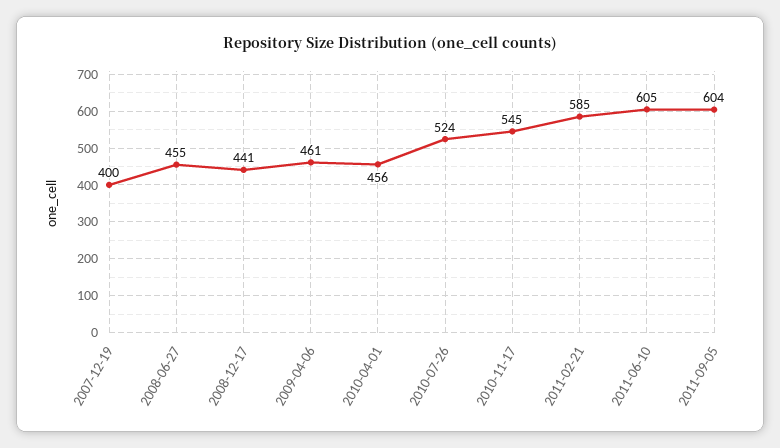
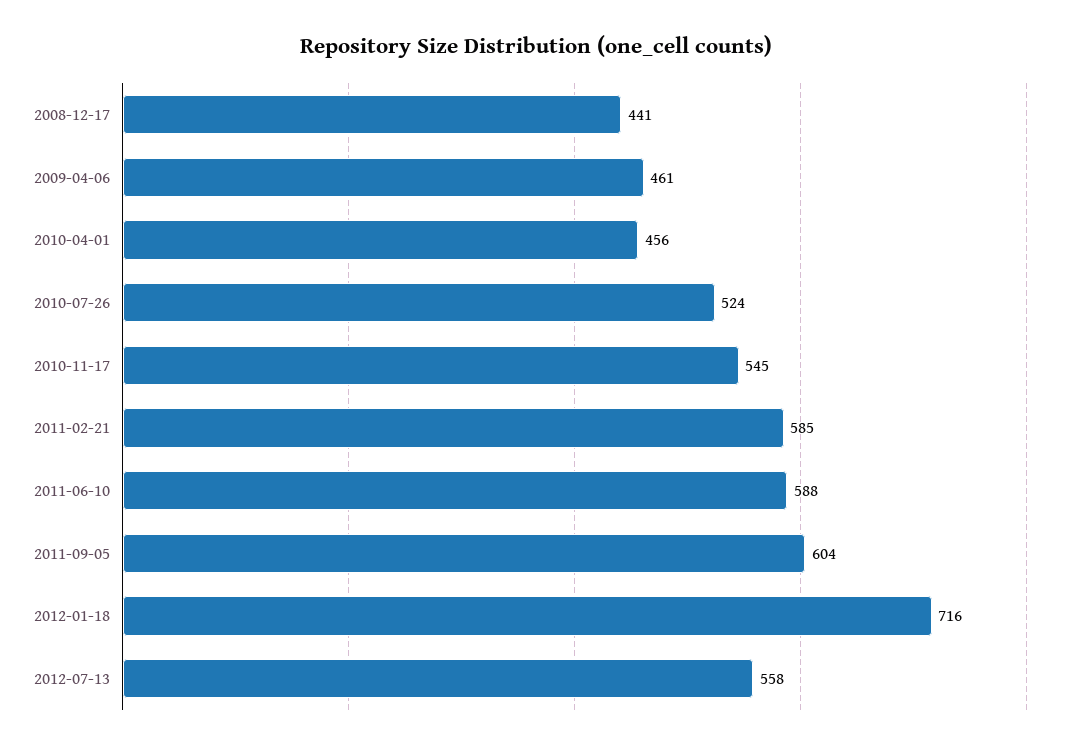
2007-12-19: 400 -> none
2008-06-27: 455 -> none
2011-06-10: 605 -> 588
2012-01-18: none -> 716
2012-07-13: none -> 558

